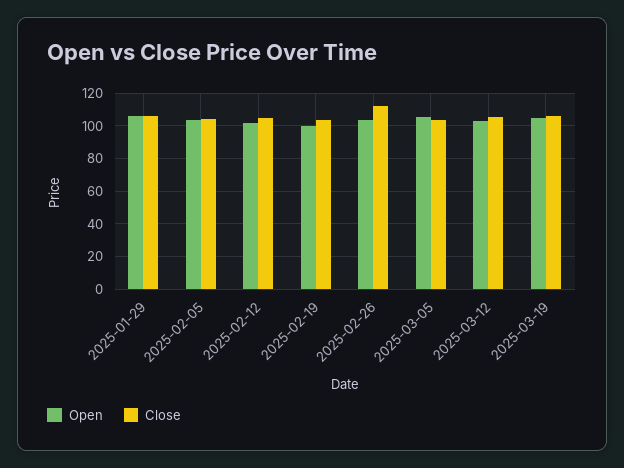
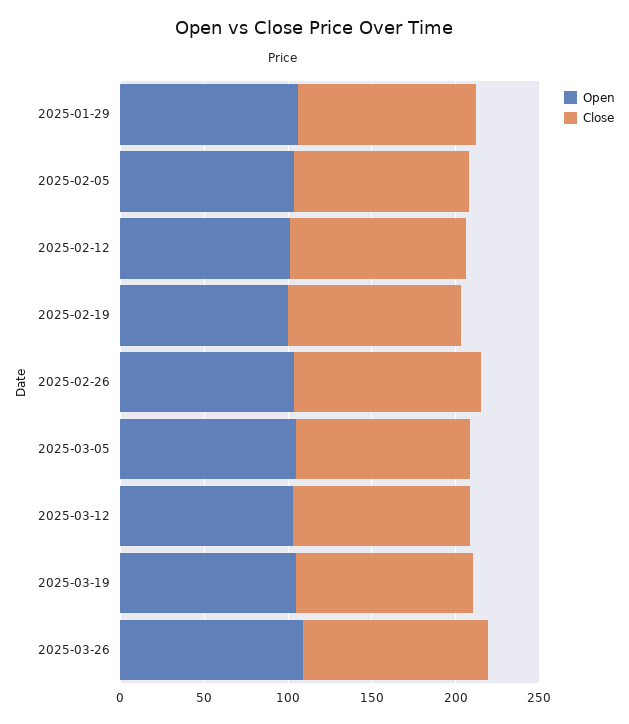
Open, 2025-03-26: none -> 110
Close, 2025-03-26: none -> 110

